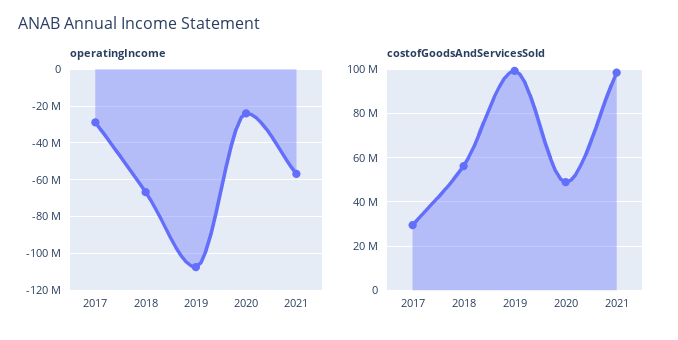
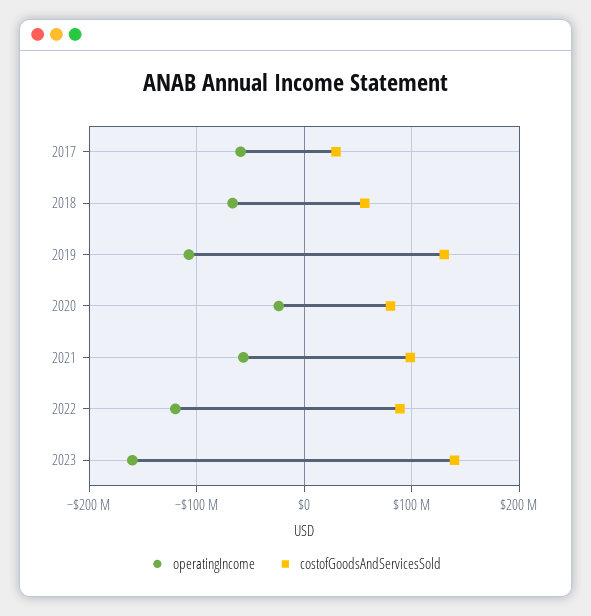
operatingIncome, 2017: -30000000 -> -60000000
costofGoodsAndServicesSold, 2019: 100000000 -> 130000000
costofGoodsAndServicesSold, 2020: 50000000 -> 80000000
operatingIncome, 2022: none -> -120000000
costofGoodsAndServicesSold, 2022: none -> 90000000
operatingIncome, 2023: none -> -160000000
costofGoodsAndServicesSold, 2023: none -> 140000000

